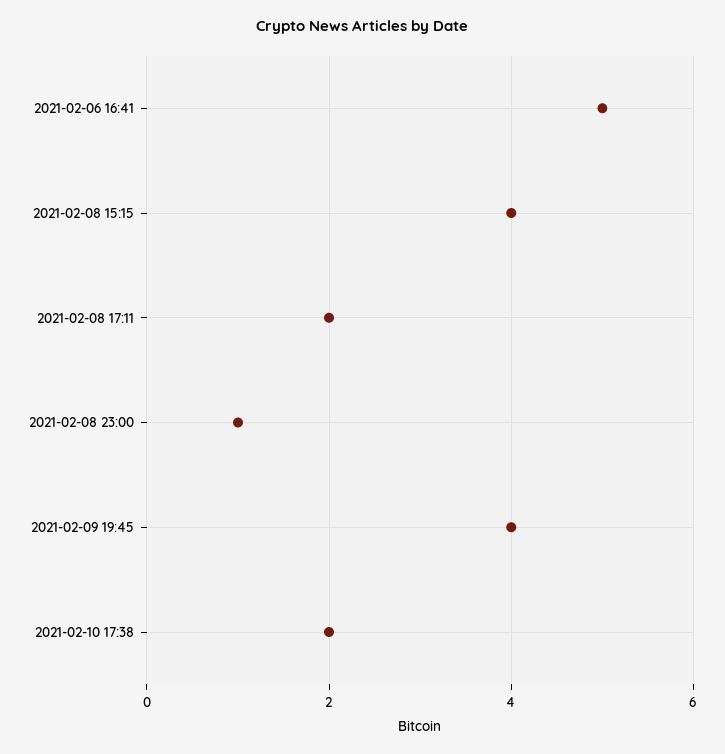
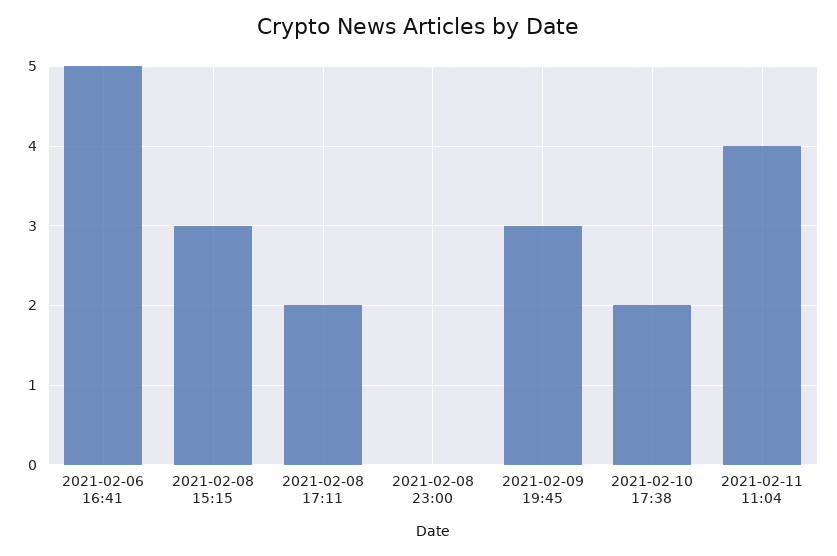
2021-02-08 15:15: 4 -> 3
2021-02-08 23:00: 1 -> 0
2021-02-09 19:45: 4 -> 3
2021-02-11 11:04: none -> 4

